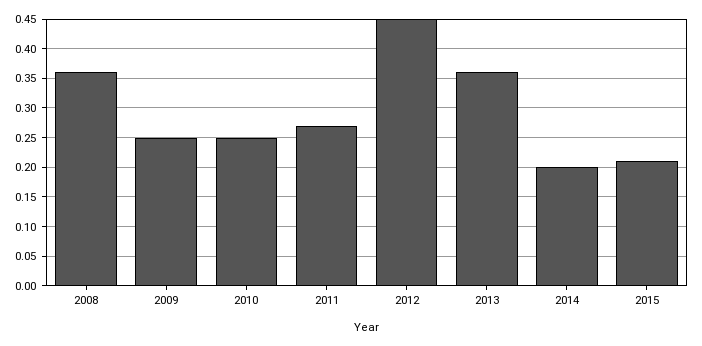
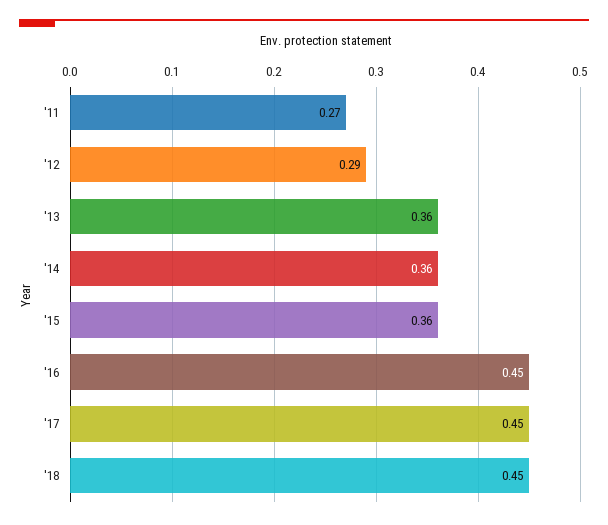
2008: 0.35 -> none
2009: 0.25 -> none
2010: 0.25 -> none
2012: 0.45 -> 0.29
2014: 0.2 -> 0.36
2015: 0.2 -> 0.36
'16: none -> 0.45
'17: none -> 0.45
'18: none -> 0.45

